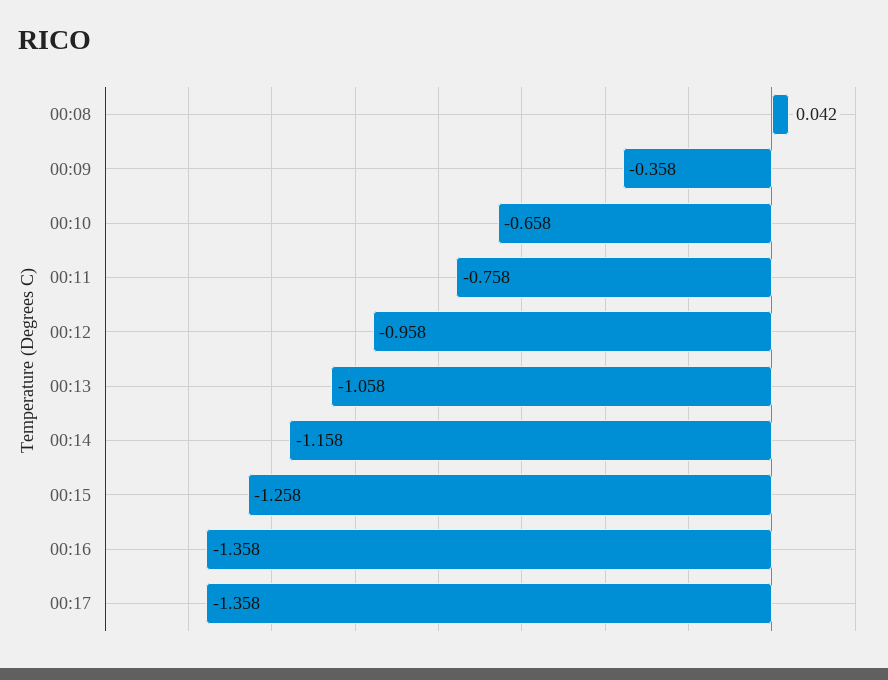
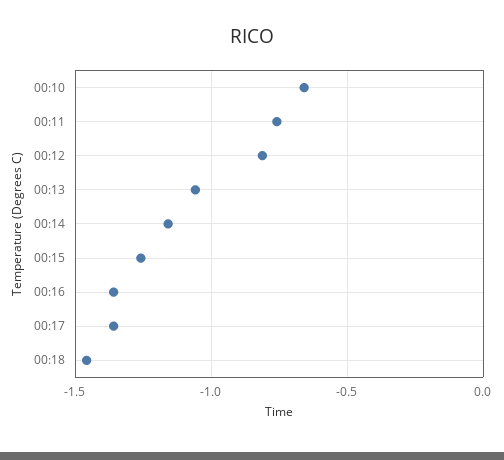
00:08: 0.042 -> none
00:09: -0.358 -> none
00:12: -0.958 -> -0.8
00:18: none -> -1.45

